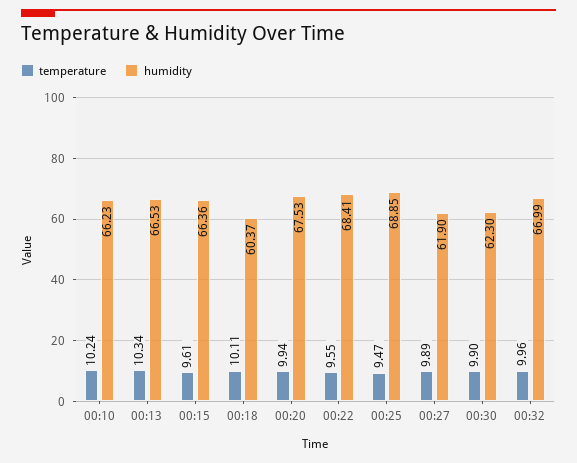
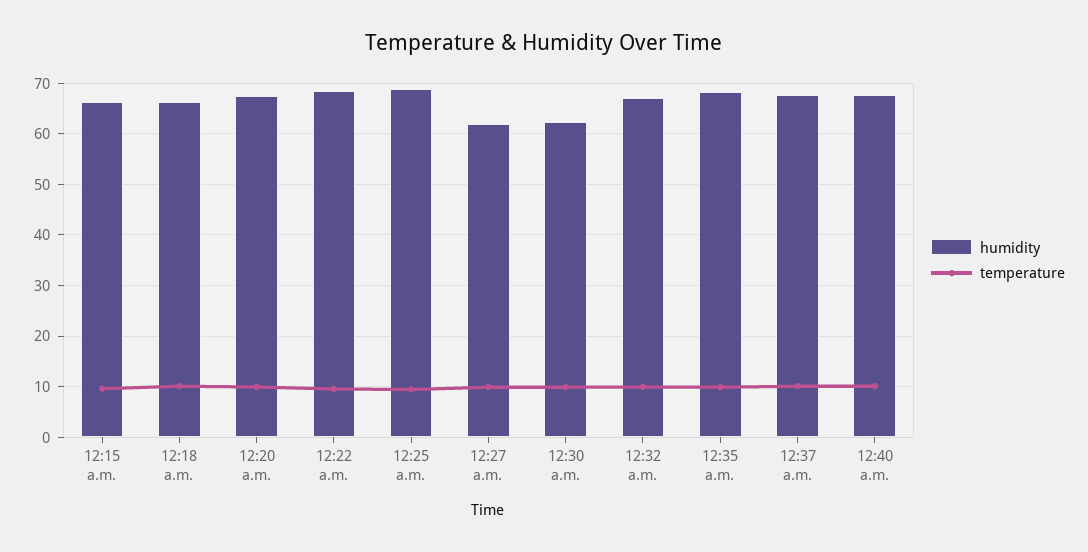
temperature, 00:10: 10.24 -> none
humidity, 00:10: 66.23 -> none
temperature, 00:13: 10.34 -> none
humidity, 00:13: 66.53 -> none
humidity, 00:18: 60.37 -> 66
humidity, 12:35 a.m.: none -> 68
temperature, 12:35 a.m.: none -> 10
humidity, 12:37 a.m.: none -> 68
temperature, 12:37 a.m.: none -> 10
humidity, 12:40 a.m.: none -> 68
temperature, 12:40 a.m.: none -> 10

